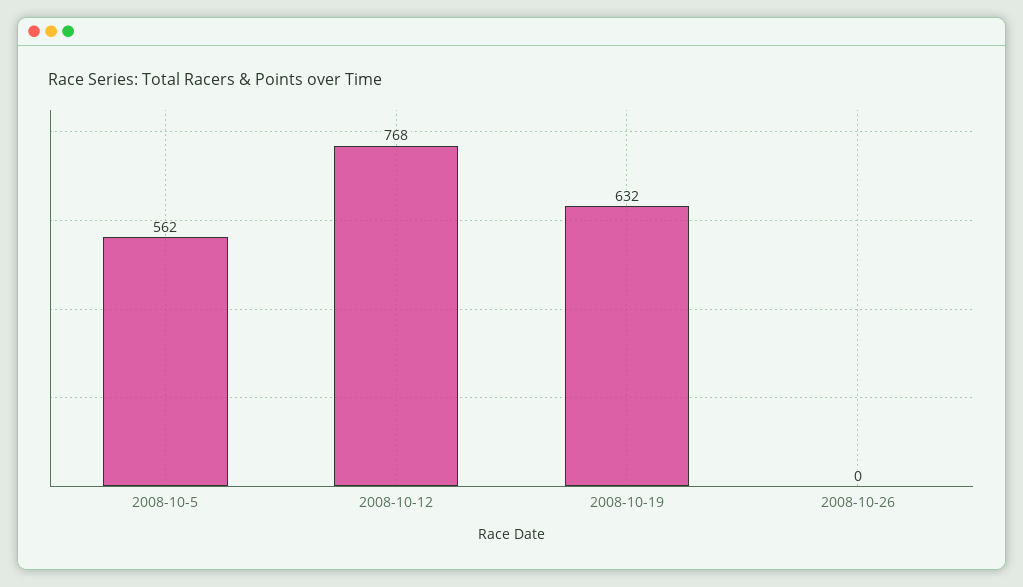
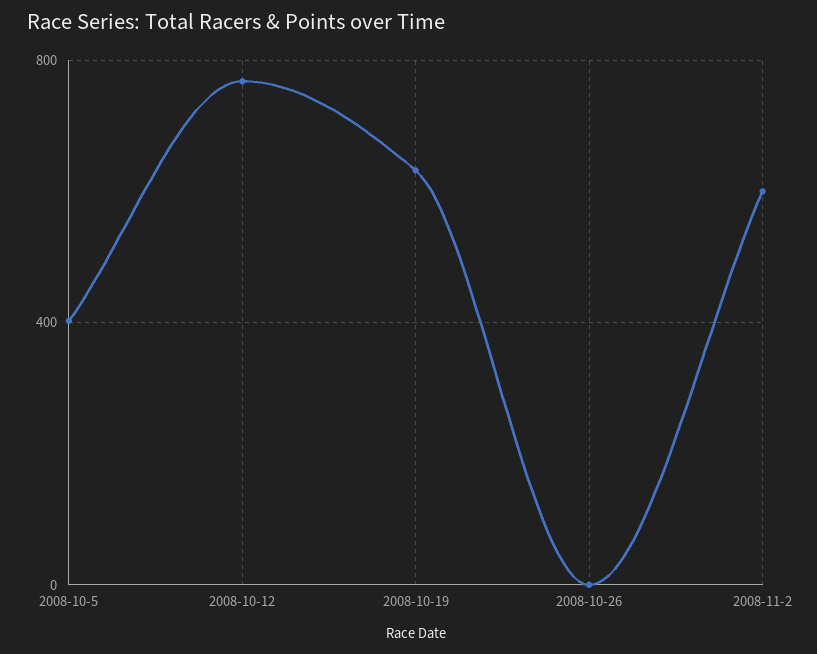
2008-10-5: 562 -> 400
2008-11-2: none -> 600

